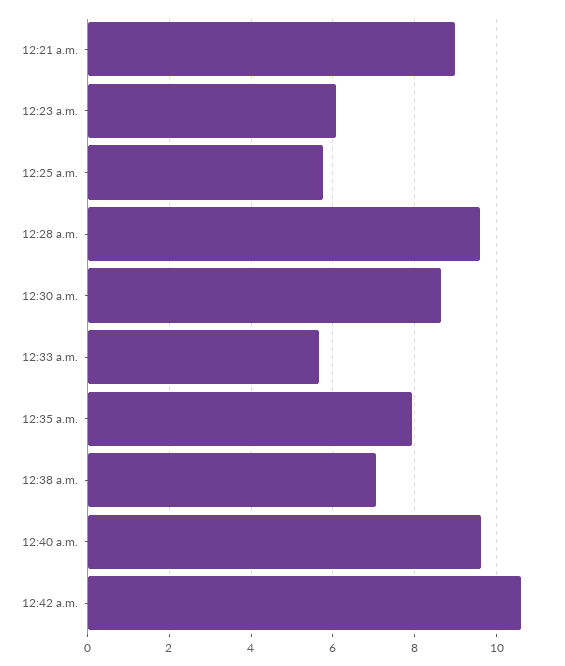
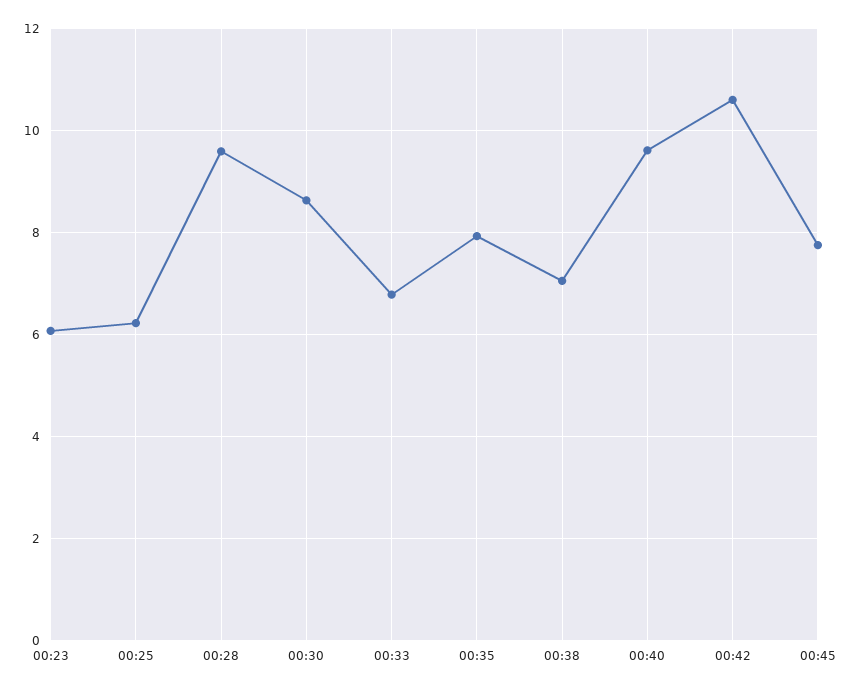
12:21 a.m.: 9 -> none
12:25 a.m.: 5.8 -> 6.2
12:33 a.m.: 5.6 -> 6.8
00:45: none -> 7.8

